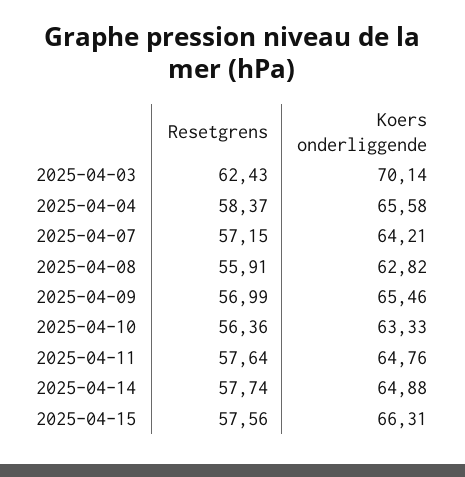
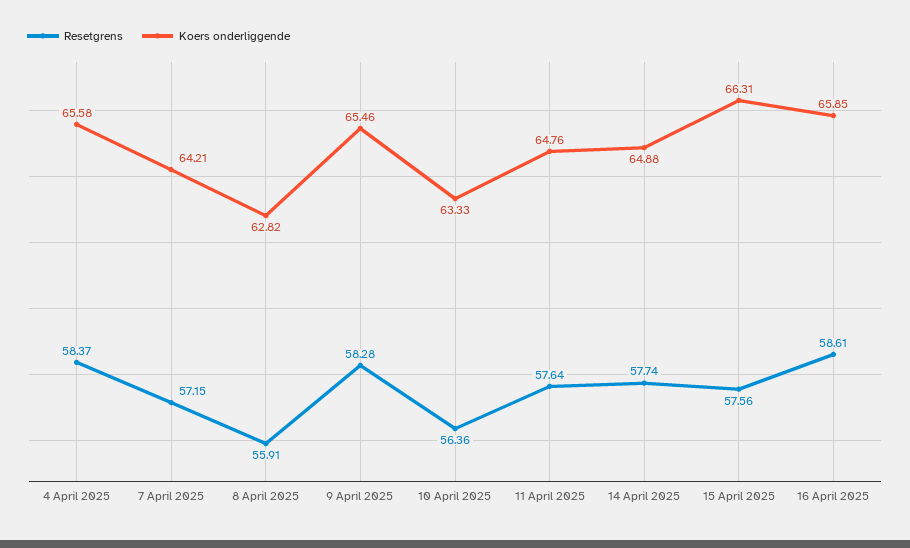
Resetgrens, 2025-04-03: 62.43 -> none
Koers onderliggende, 2025-04-03: 70.14 -> none
Resetgrens, 2025-04-09: 56.99 -> 58.28
Resetgrens, 16 April 2025: none -> 58.61
Koers onderliggende, 16 April 2025: none -> 65.85

